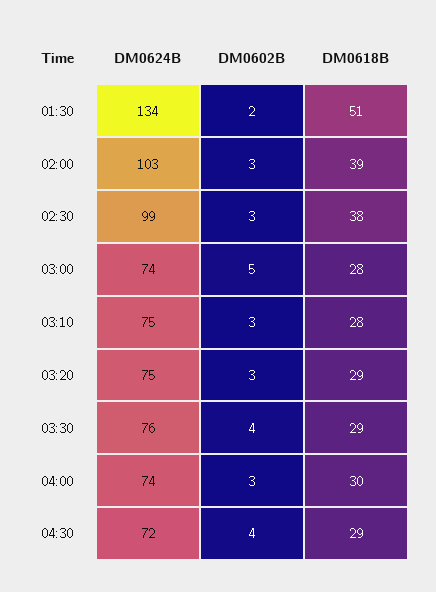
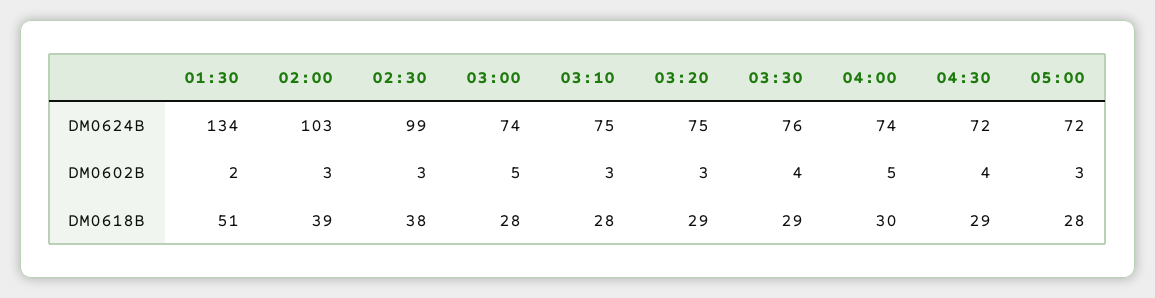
DM0602B, 04:00: 3 -> 5
DM0624B, 05:00: none -> 72
DM0602B, 05:00: none -> 3
DM0618B, 05:00: none -> 28

